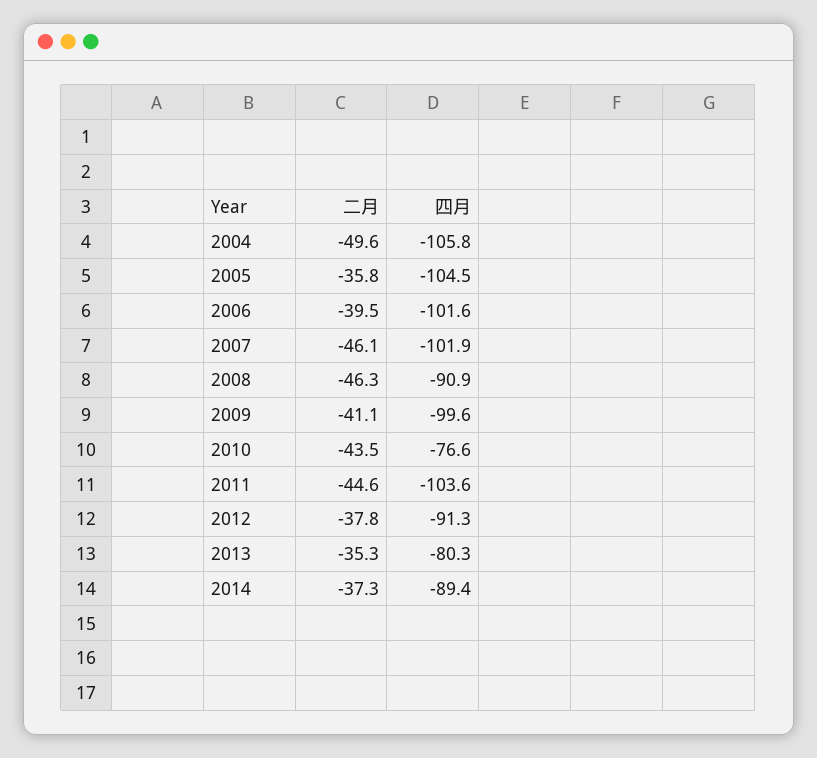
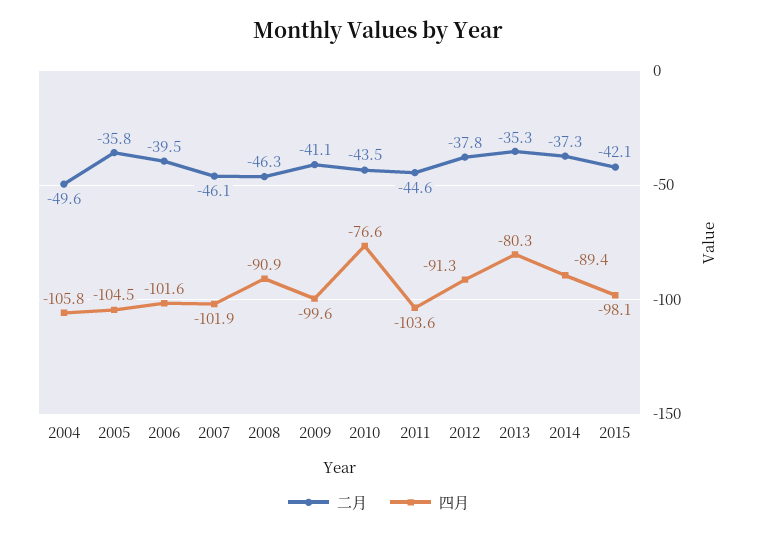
二月, 2015: none -> -42.1
四月, 2015: none -> -98.1

